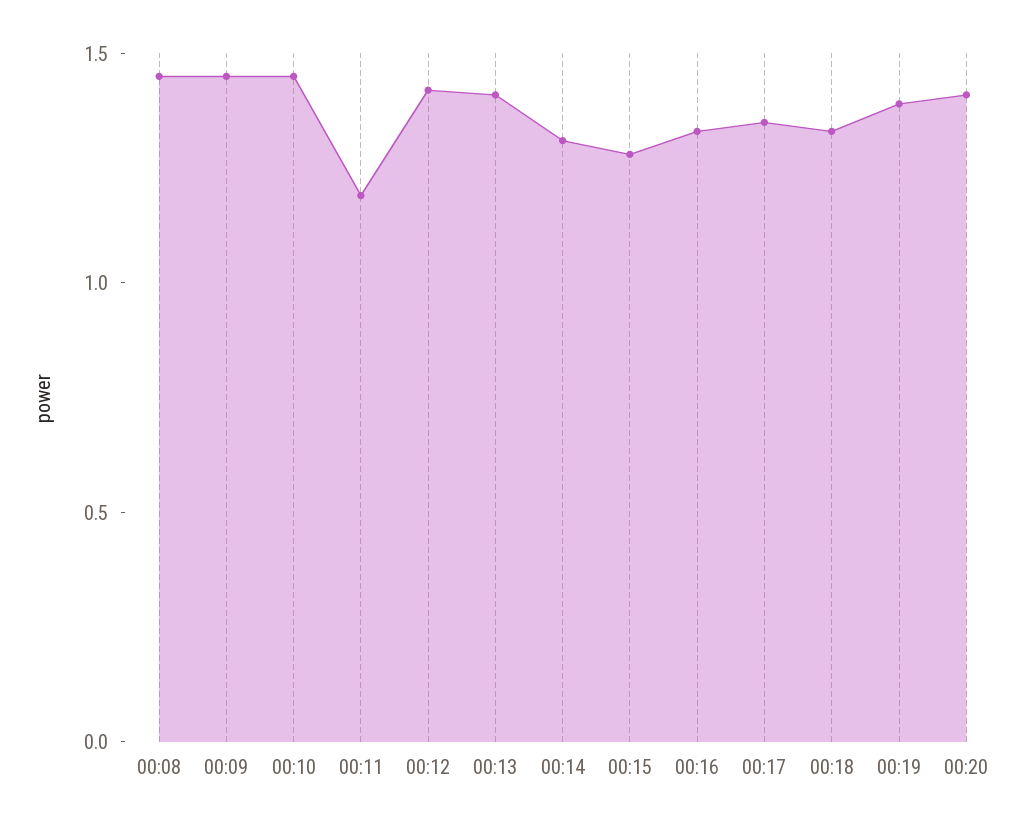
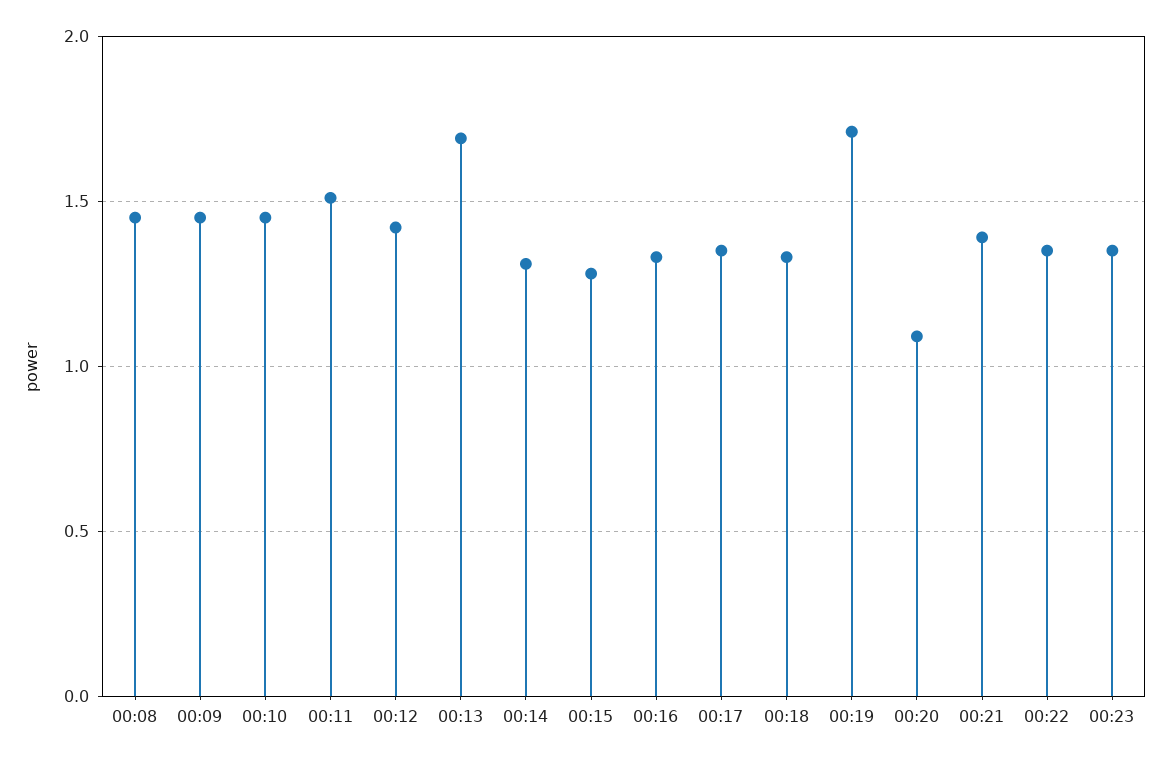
00:11: 1.2 -> 1.5
00:13: 1.4 -> 1.7
00:19: 1.4 -> 1.7
00:20: 1.4 -> 1.1
00:21: none -> 1.4
00:22: none -> 1.35
00:23: none -> 1.35

